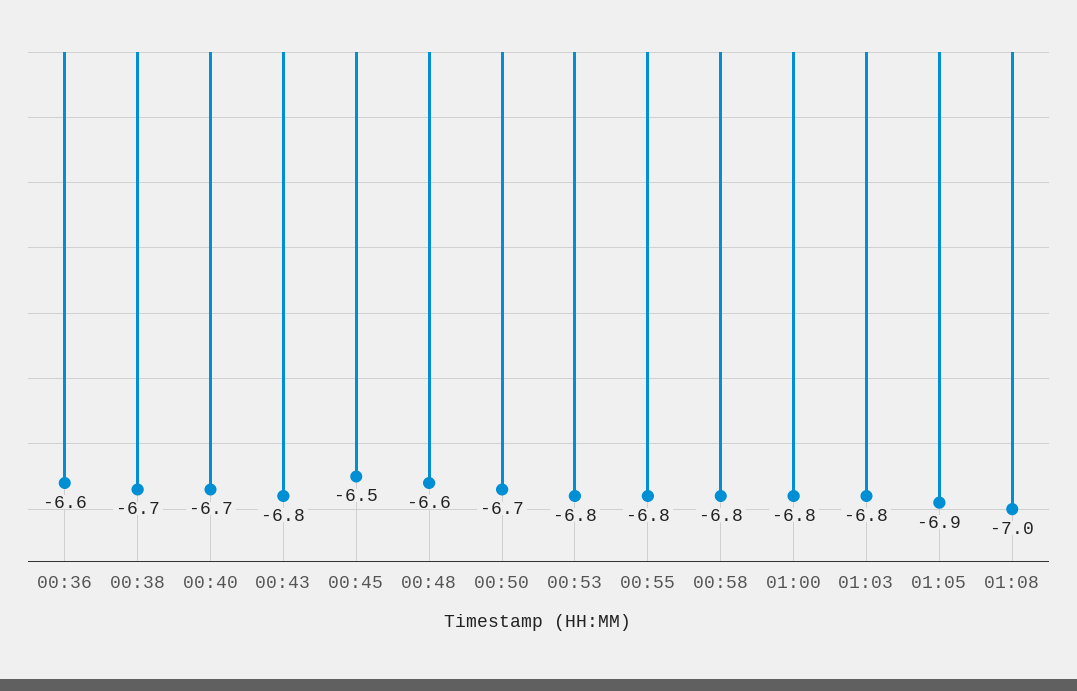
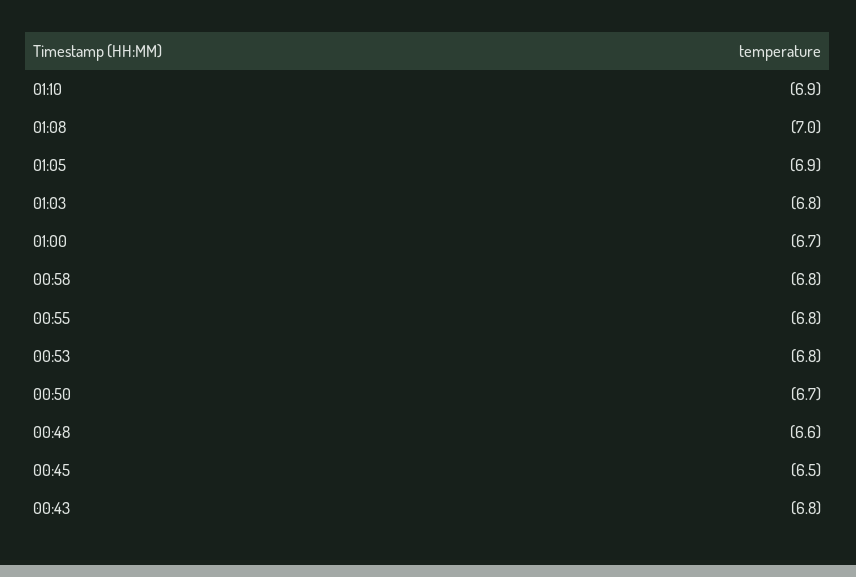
00:36: -6.6 -> none
00:38: -6.7 -> none
00:40: -6.7 -> none
01:00: -6.8 -> -6.7
01:10: none -> -6.9

